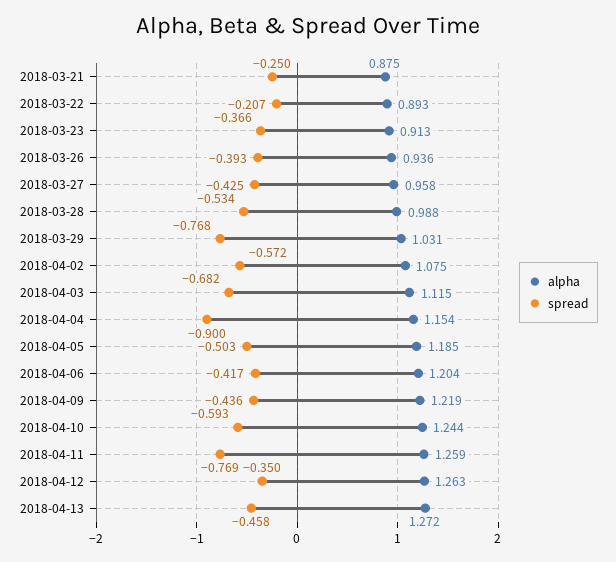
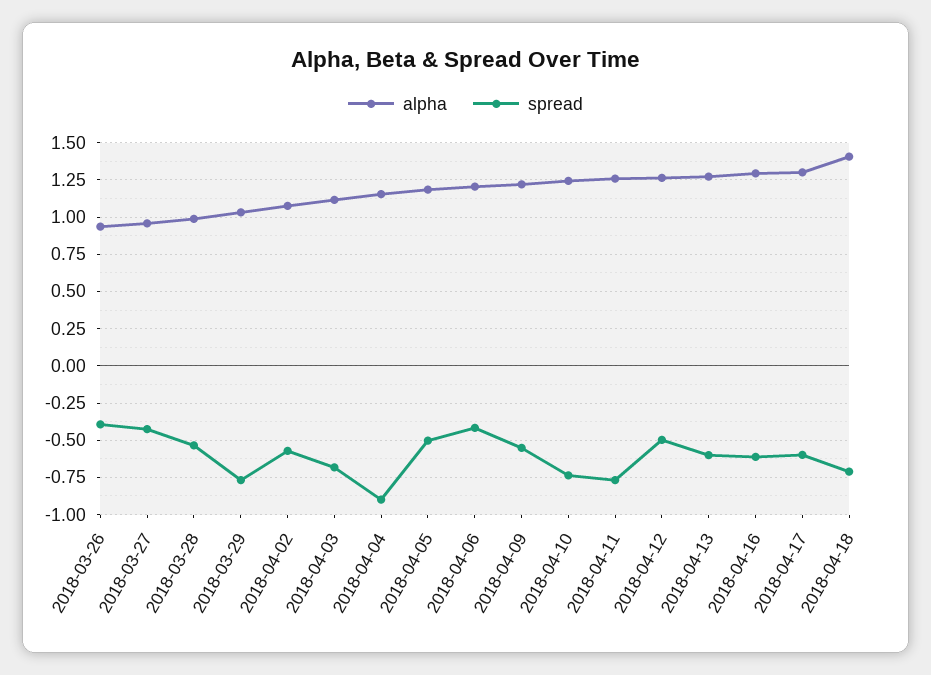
alpha, 2018-03-21: 0.875 -> none
spread, 2018-03-21: -0.25 -> none
alpha, 2018-03-22: 0.893 -> none
spread, 2018-03-22: -0.207 -> none
alpha, 2018-03-23: 0.913 -> none
spread, 2018-03-23: -0.366 -> none
spread, 2018-04-09: -0.436 -> -0.55
spread, 2018-04-10: -0.593 -> -0.75
spread, 2018-04-12: -0.35 -> -0.5
spread, 2018-04-13: -0.458 -> -0.6
alpha, 2018-04-16: none -> 1.3
spread, 2018-04-16: none -> -0.6
alpha, 2018-04-17: none -> 1.3
spread, 2018-04-17: none -> -0.6
alpha, 2018-04-18: none -> 1.4
spread, 2018-04-18: none -> -0.7

